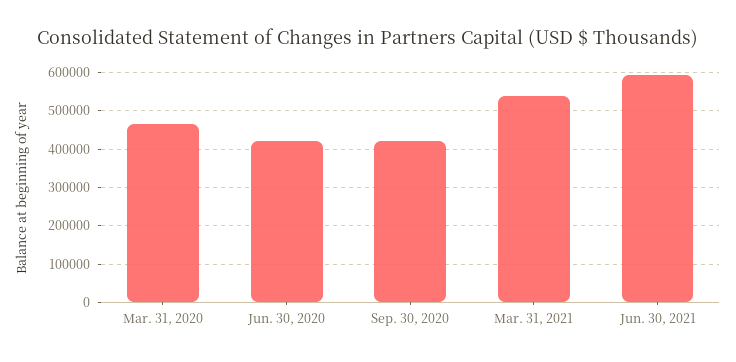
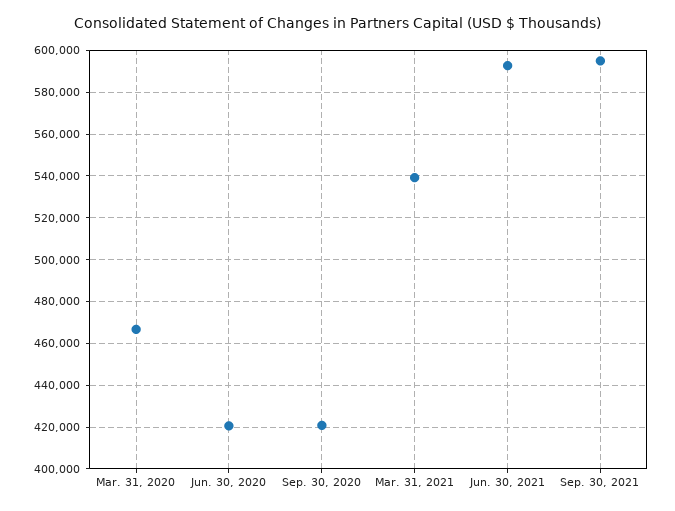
Sep. 30, 2021: none -> 595000

